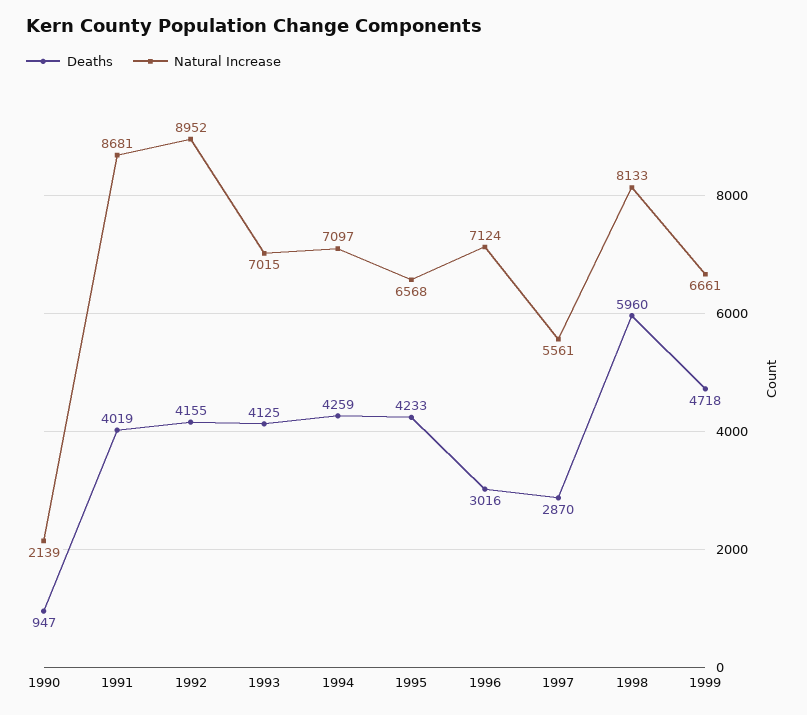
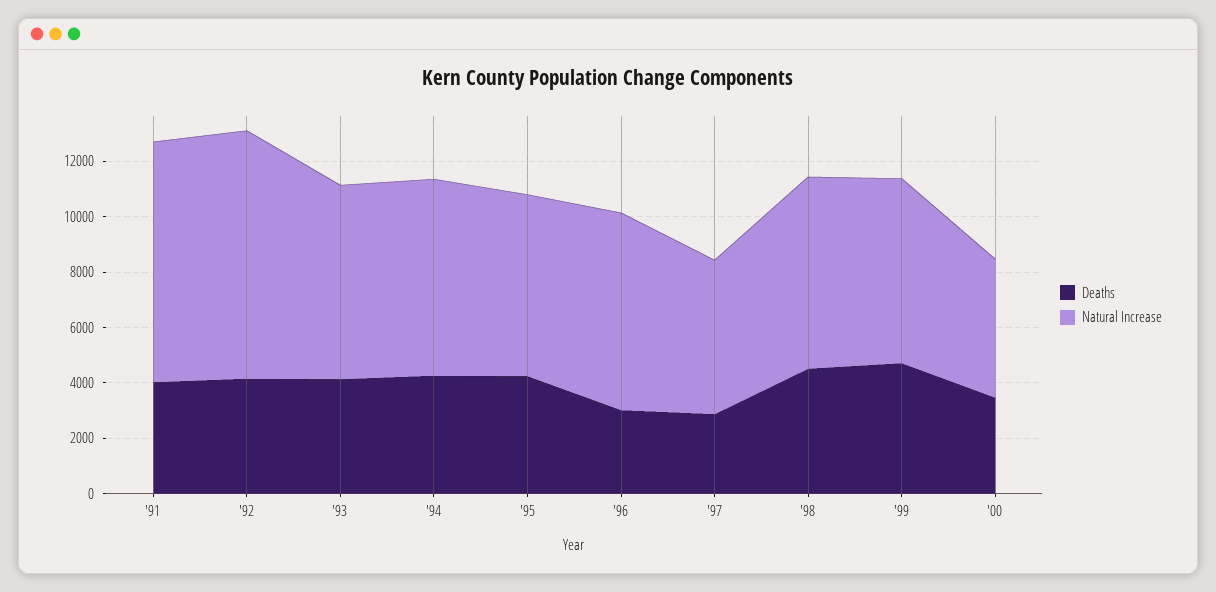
Deaths, 1990: 947 -> none
Natural Increase, 1990: 2139 -> none
Deaths, 1998: 5960 -> 4500
Natural Increase, 1998: 8133 -> 7000
Deaths, '00: none -> 3500
Natural Increase, '00: none -> 5000

